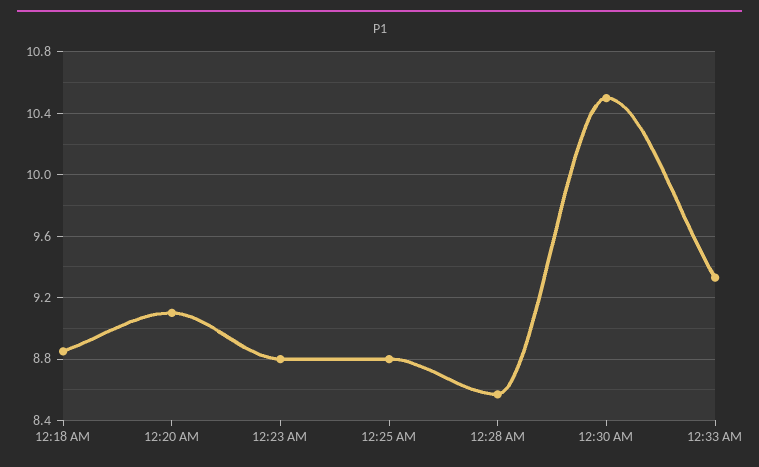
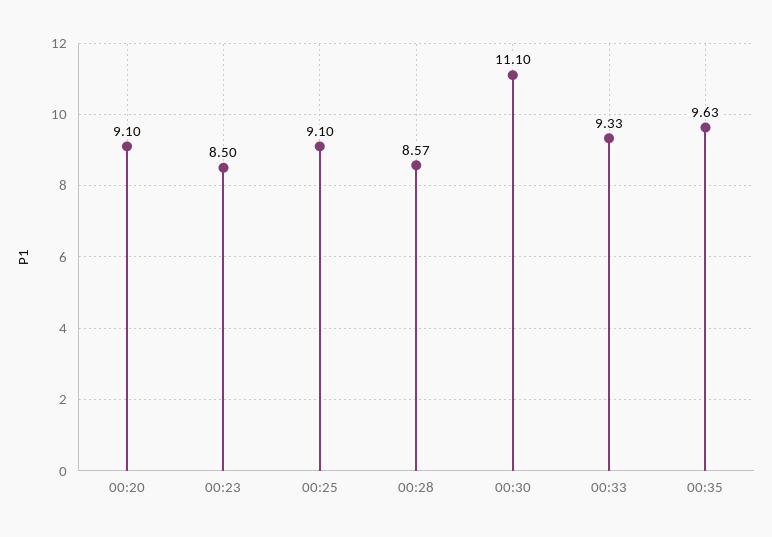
12:18 AM: 8.85 -> none
12:23 AM: 8.8 -> 8.5
12:25 AM: 8.8 -> 9.1
12:30 AM: 10.5 -> 11.1
00:35: none -> 9.63

